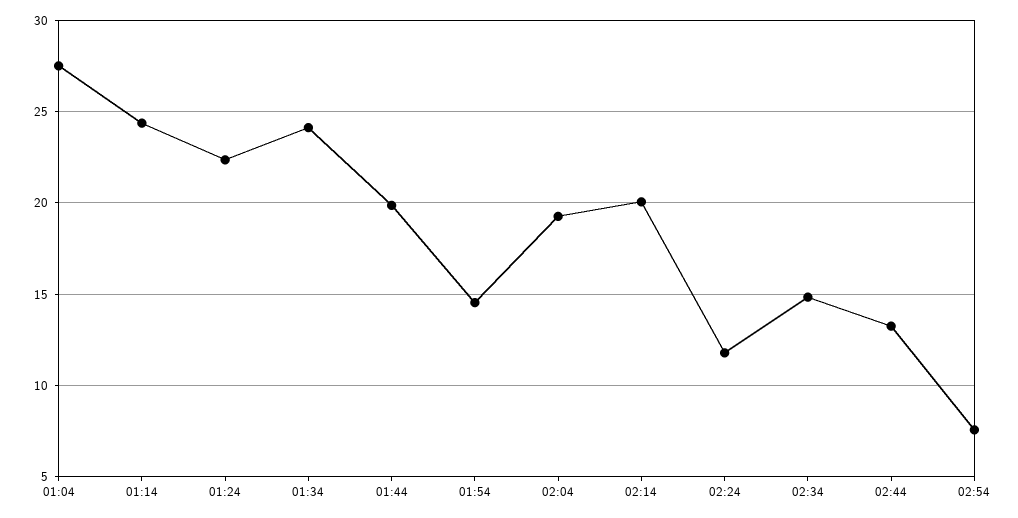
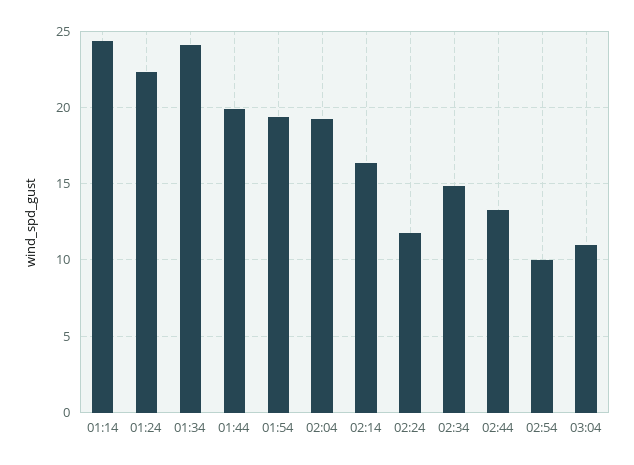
01:04: 27.5 -> none
01:54: 14.5 -> 19.5
02:14: 20 -> 16.5
02:54: 7.5 -> 10
03:04: none -> 11

